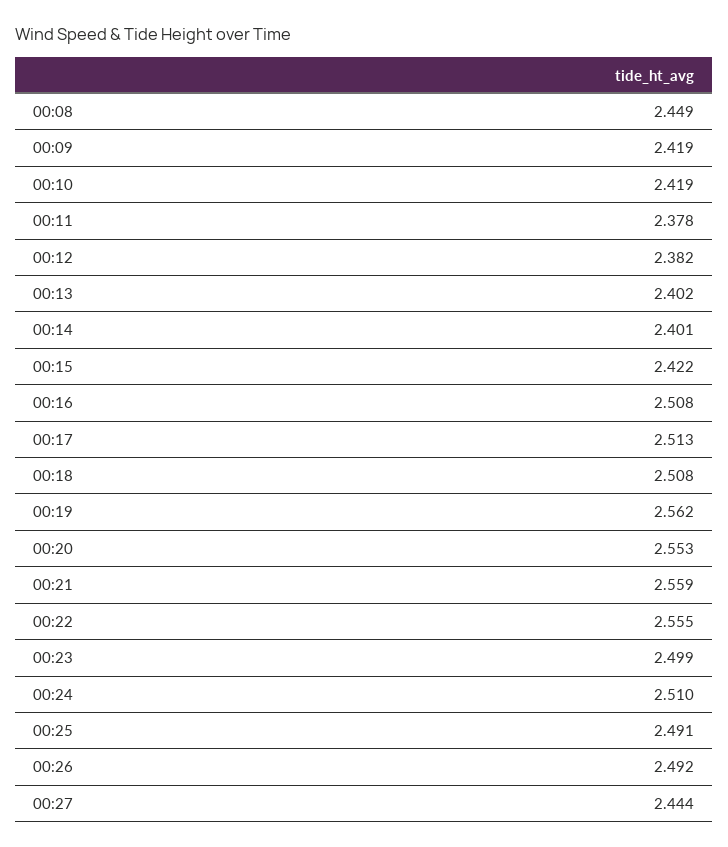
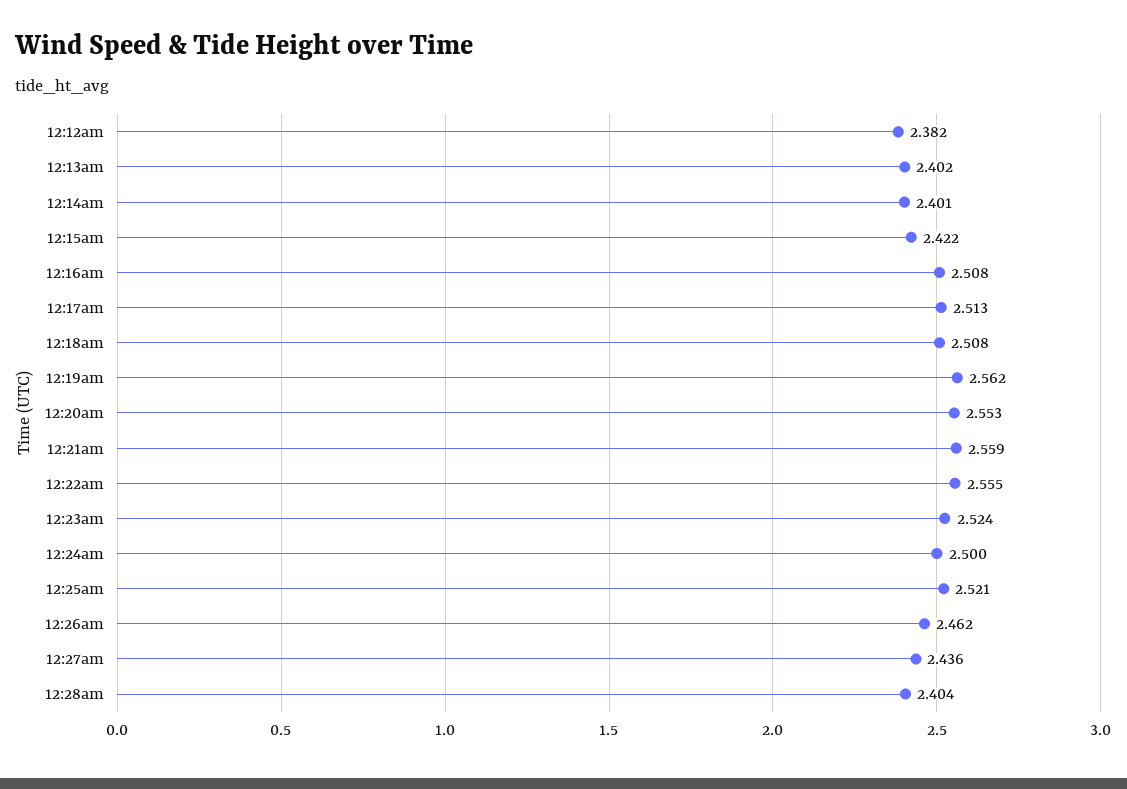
00:08: 2.449 -> none
00:09: 2.419 -> none
00:10: 2.419 -> none
00:11: 2.378 -> none
00:23: 2.499 -> 2.524
00:24: 2.51 -> 2.5
00:25: 2.491 -> 2.521
00:26: 2.492 -> 2.462
00:27: 2.444 -> 2.436
12:28am: none -> 2.404

